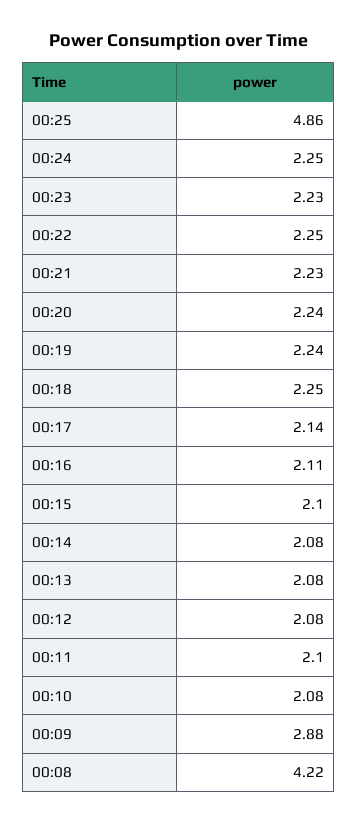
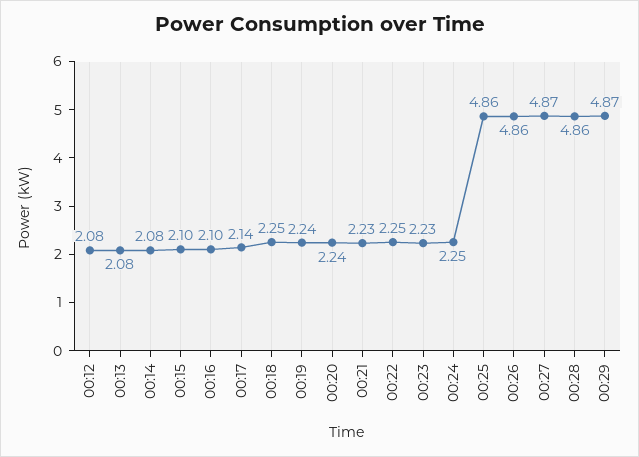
00:16: 2.11 -> 2.1
00:11: 2.1 -> none
00:10: 2.08 -> none
00:09: 2.88 -> none
00:08: 4.22 -> none
00:26: none -> 4.86
00:27: none -> 4.87
00:28: none -> 4.86
00:29: none -> 4.87

